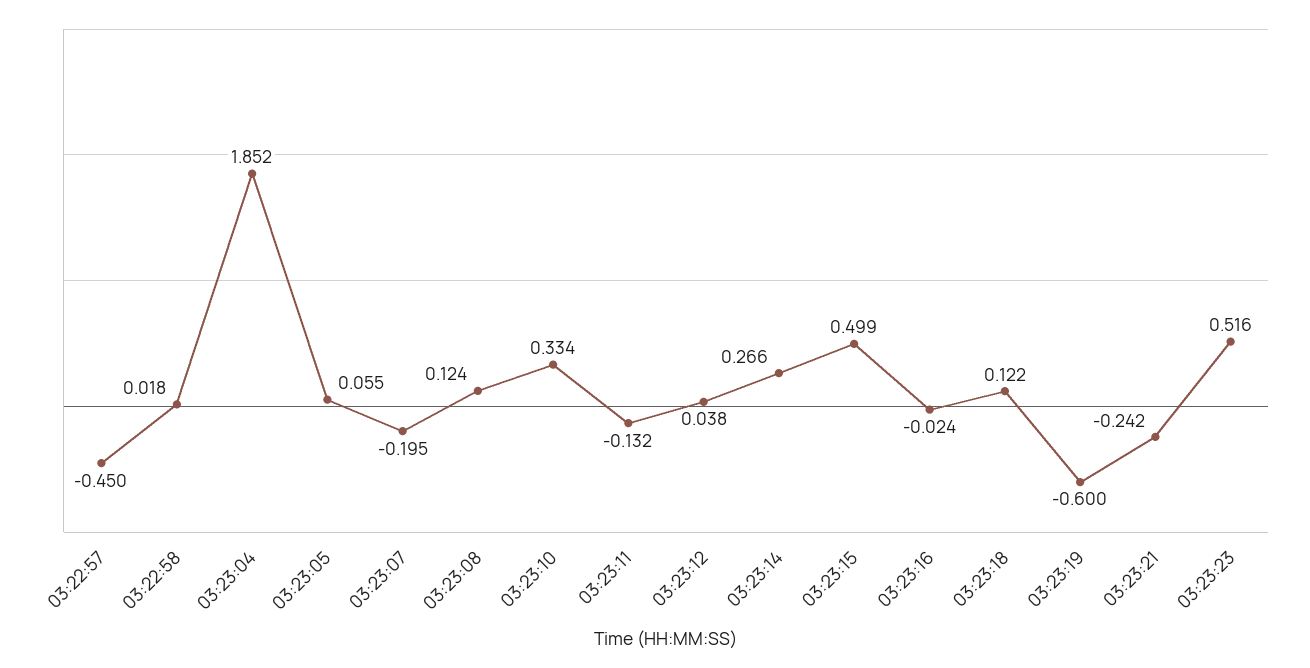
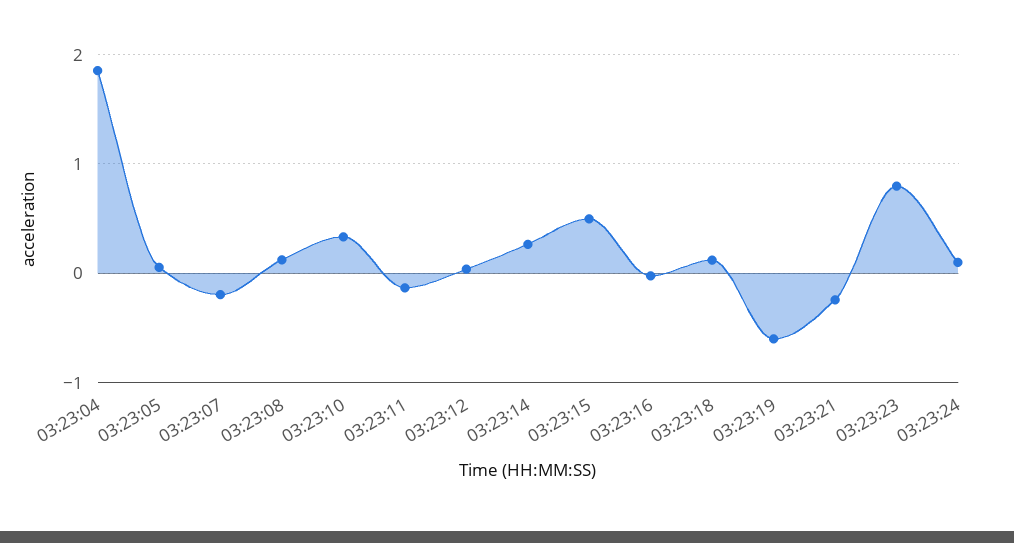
03:22:57: -0.45 -> none
03:22:58: 0.018 -> none
03:23:23: 0.516 -> 0.8
03:23:24: none -> 0.1

